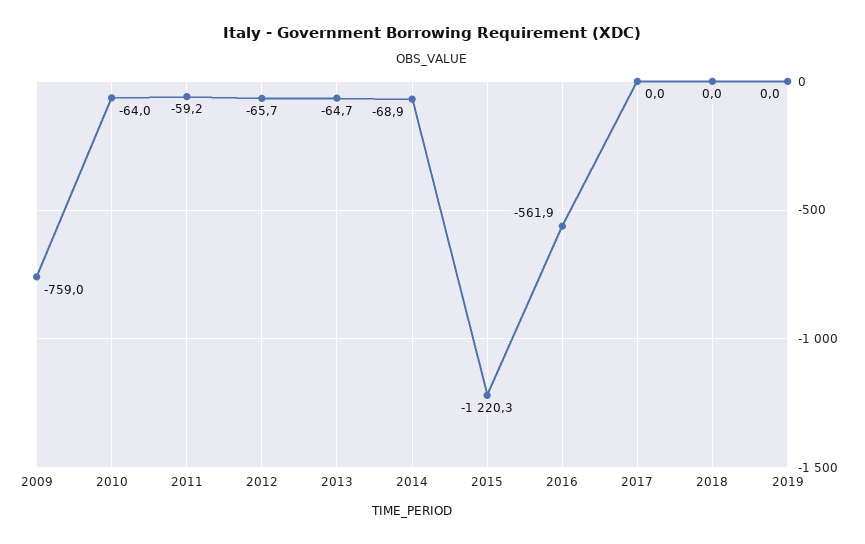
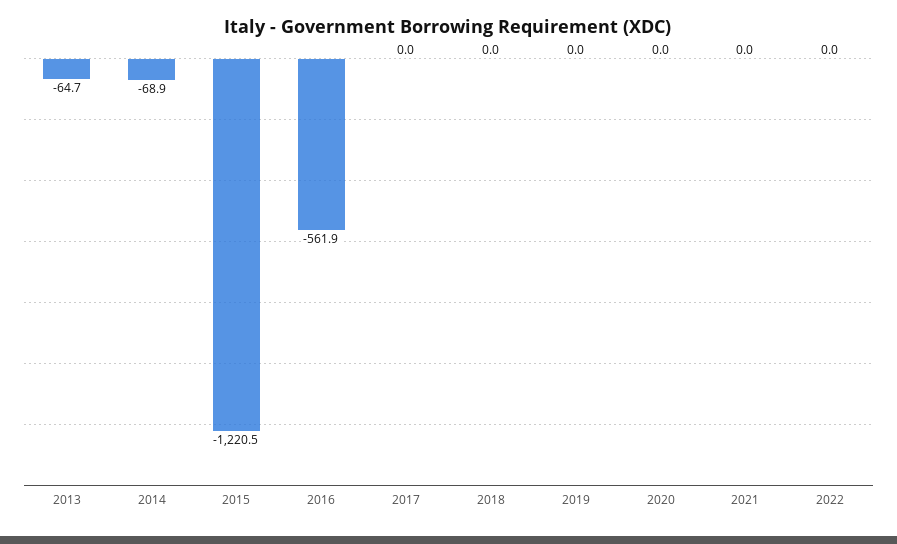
2009: -759 -> none
2010: -64 -> none
2011: -59.2 -> none
2012: -65.7 -> none
2015: -1220.3 -> -1220.5
2020: none -> 0
2021: none -> 0
2022: none -> 0

